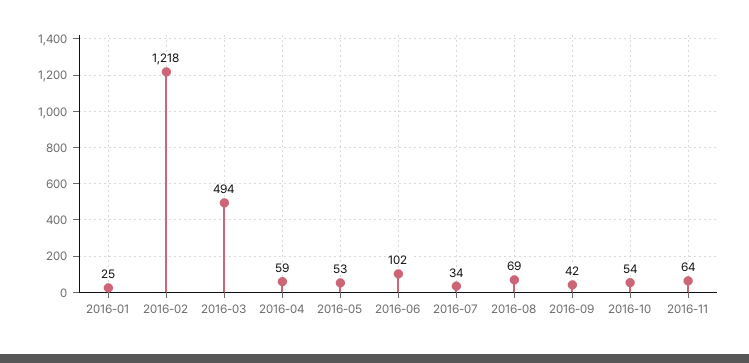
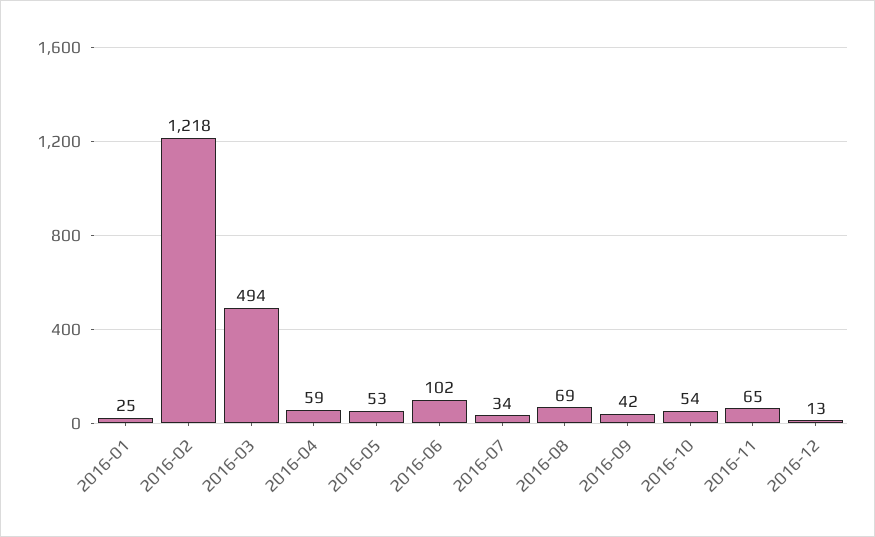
2016-11: 64 -> 65
2016-12: none -> 13

